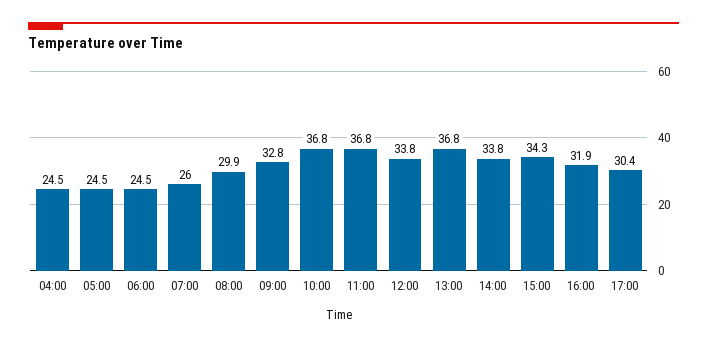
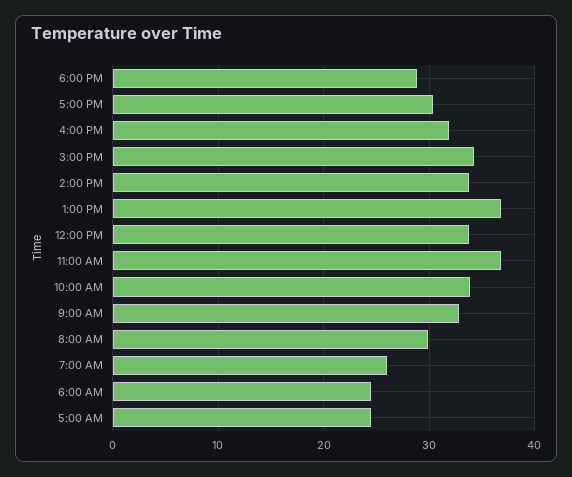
04:00: 24.5 -> none
10:00: 36.8 -> 34
6:00 PM: none -> 29

